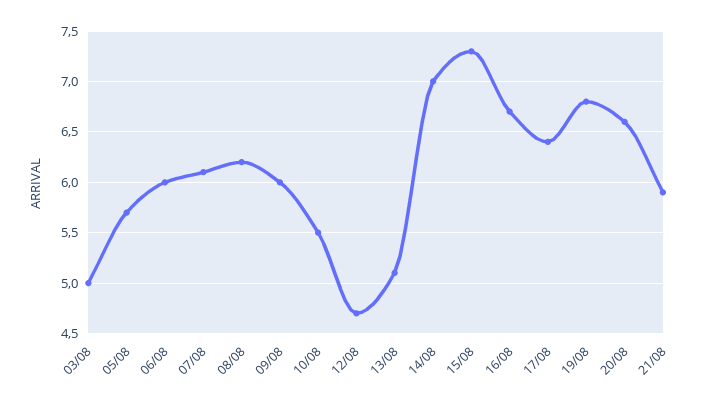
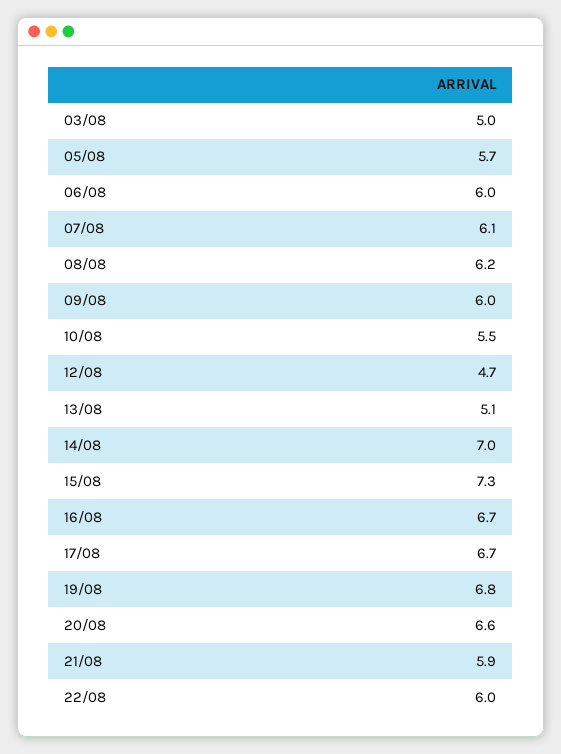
17/08: 6.4 -> 6.7
22/08: none -> 6

